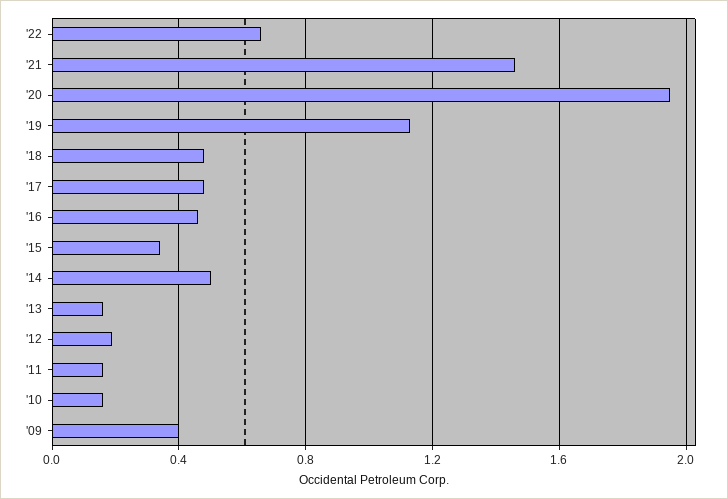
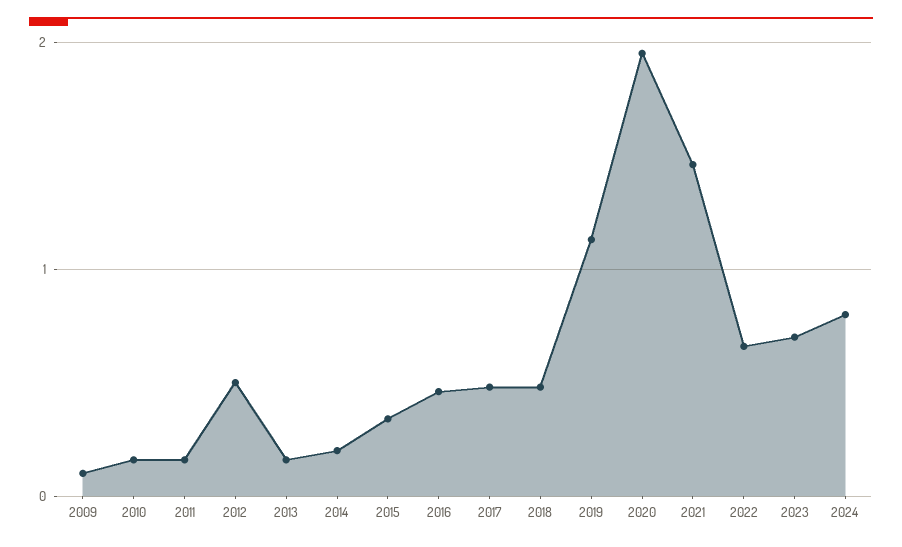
'14: 0.5 -> 0.2
'12: 0.2 -> 0.5
'09: 0.4 -> 0.1
2023: none -> 0.7
2024: none -> 0.8

